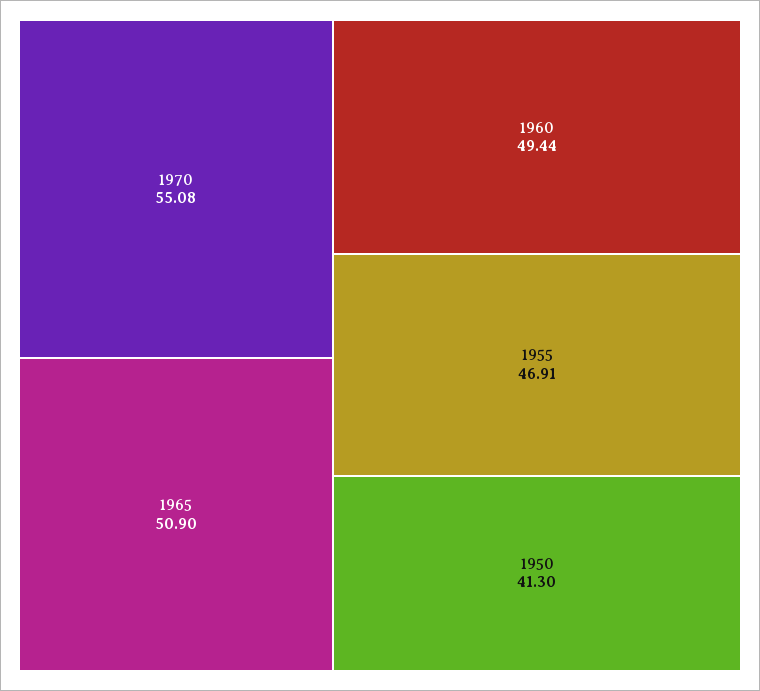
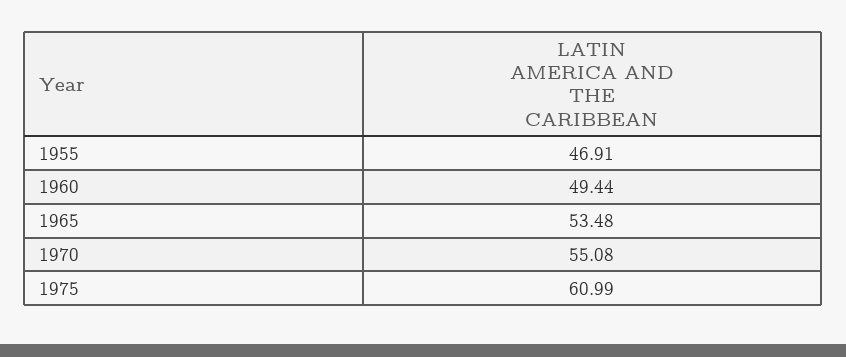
1965: 50.9 -> 53.48
1950: 41.3 -> none
1975: none -> 60.99

